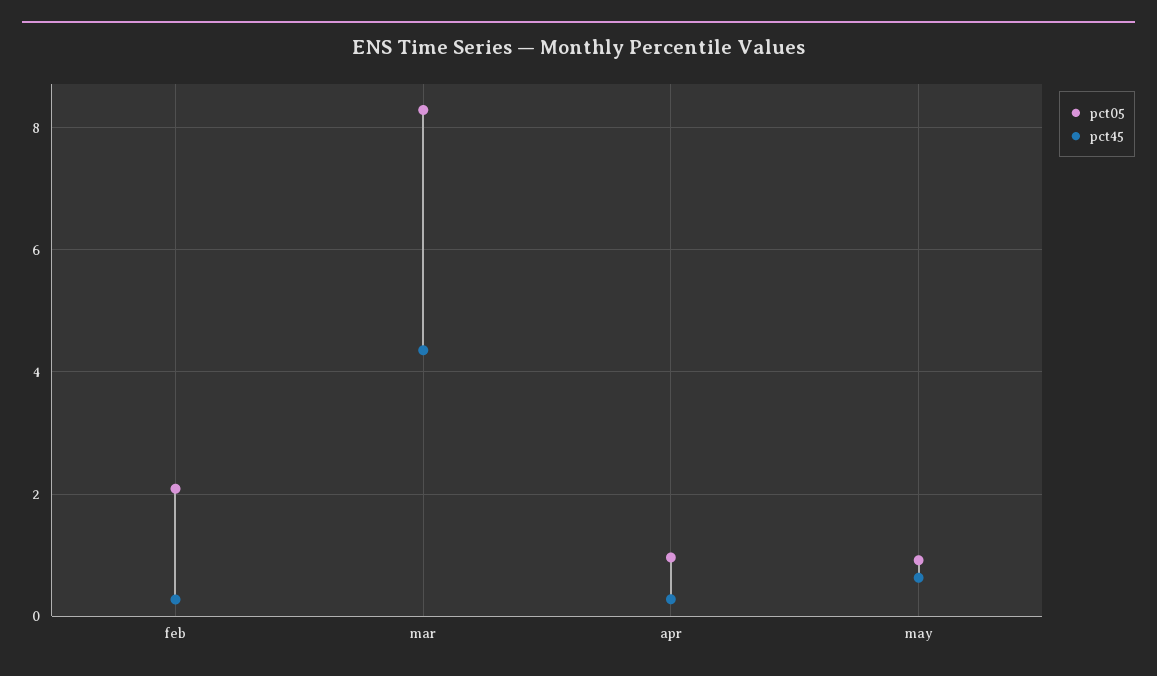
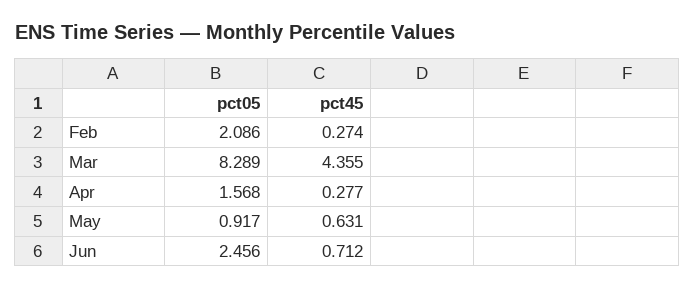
pct05, apr: 1 -> 1.568
pct05, Jun: none -> 2.456
pct45, Jun: none -> 0.712

